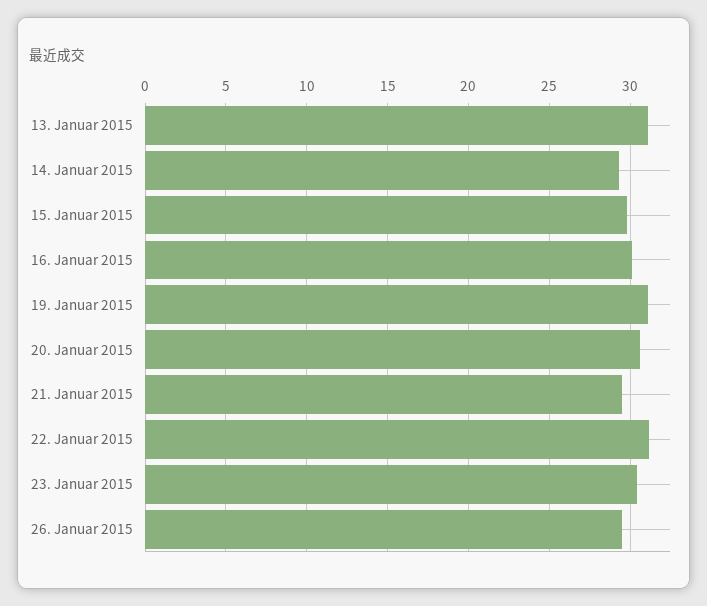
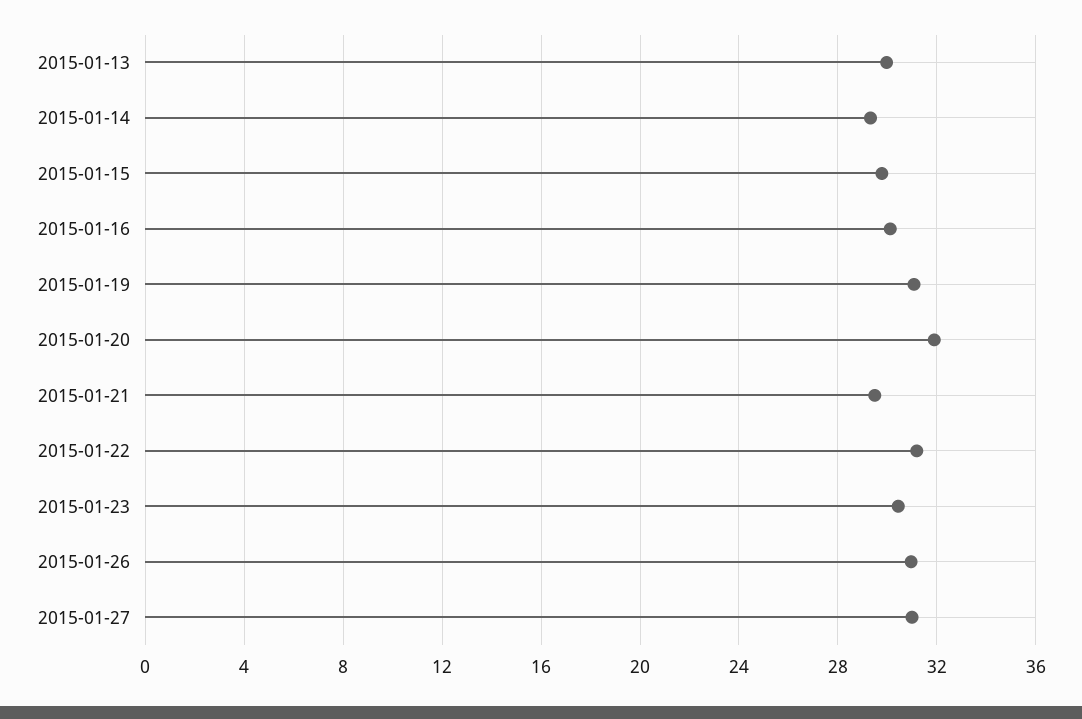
13. Januar 2015: 31 -> 30
20. Januar 2015: 30.5 -> 32
26. Januar 2015: 29.5 -> 31
2015-01-27: none -> 31

